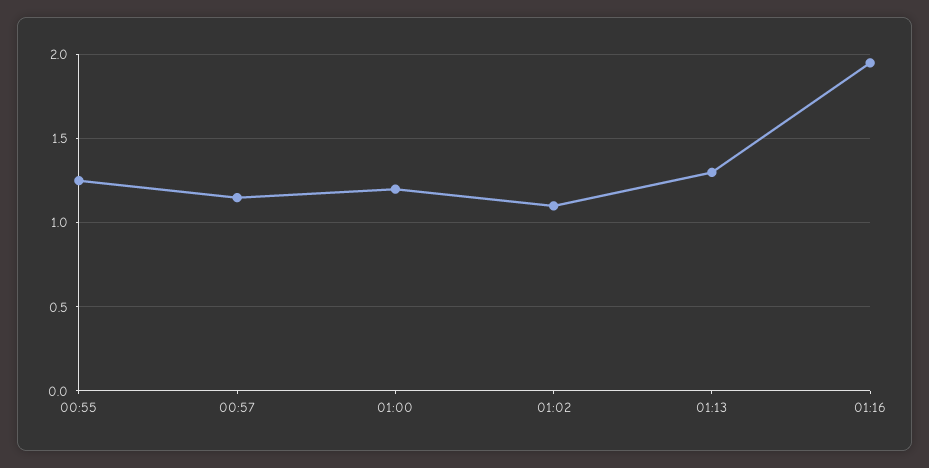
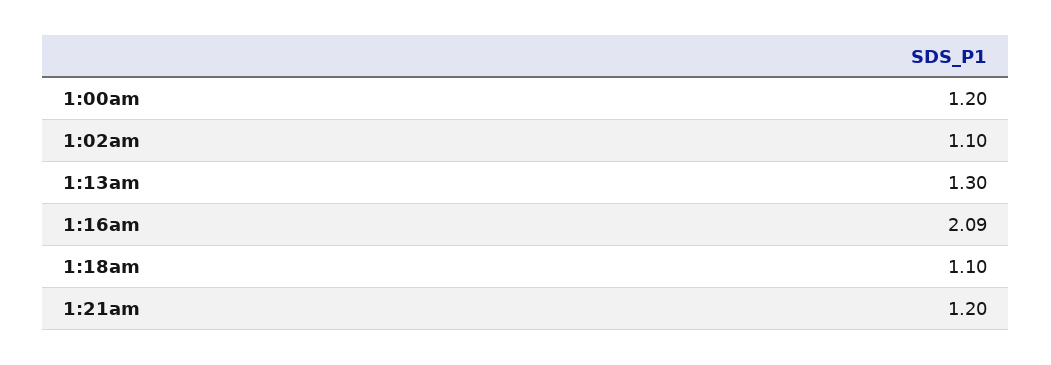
00:55: 1.25 -> none
00:57: 1.15 -> none
01:16: 1.95 -> 2.09
1:18am: none -> 1.1
1:21am: none -> 1.2

